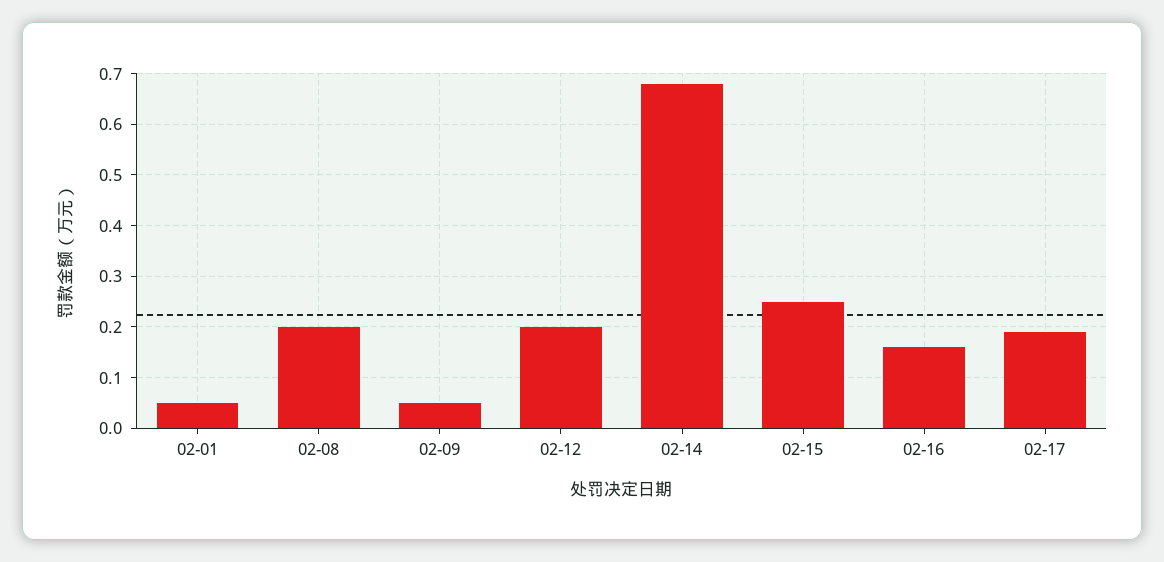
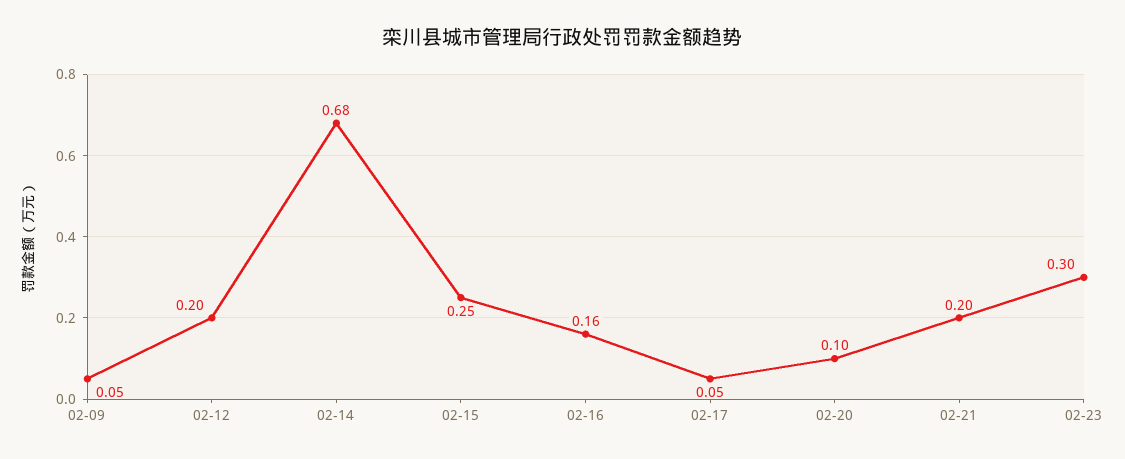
02-01: 0.05 -> none
02-08: 0.2 -> none
02-17: 0.2 -> 0.05
02-20: none -> 0.1
02-21: none -> 0.2
02-23: none -> 0.3

